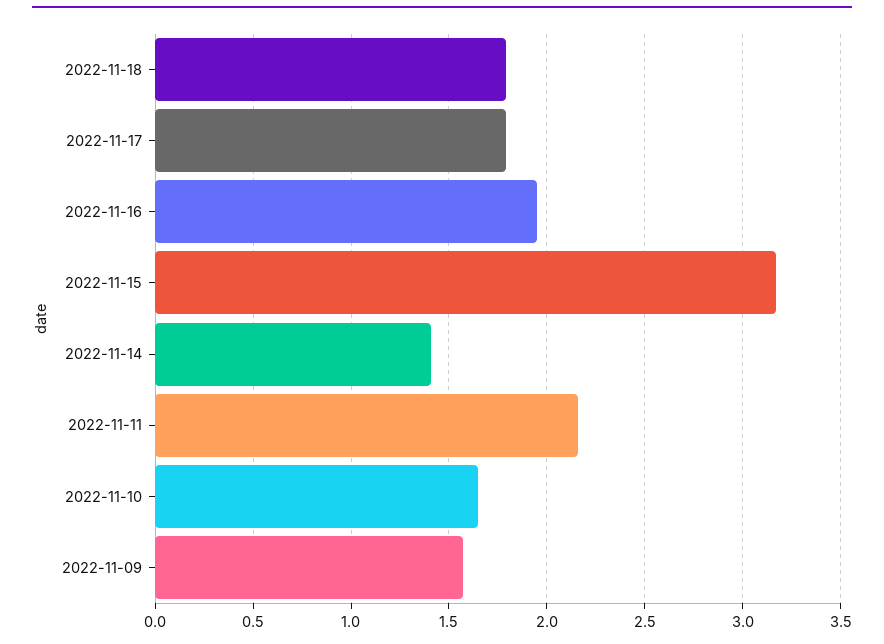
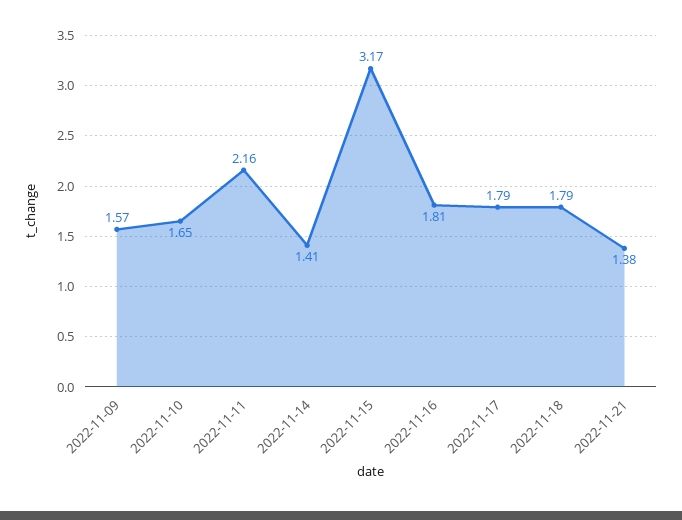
2022-11-16: 1.95 -> 1.81
2022-11-21: none -> 1.38

